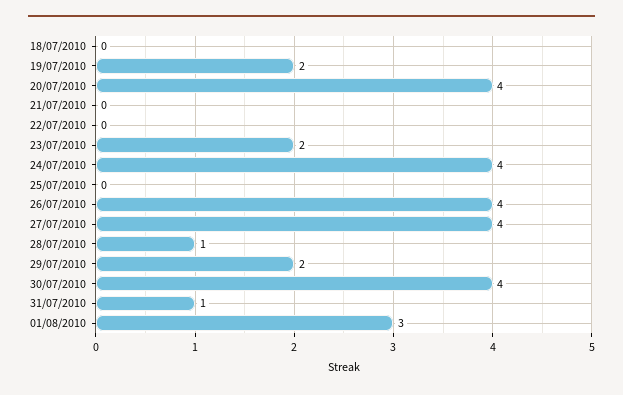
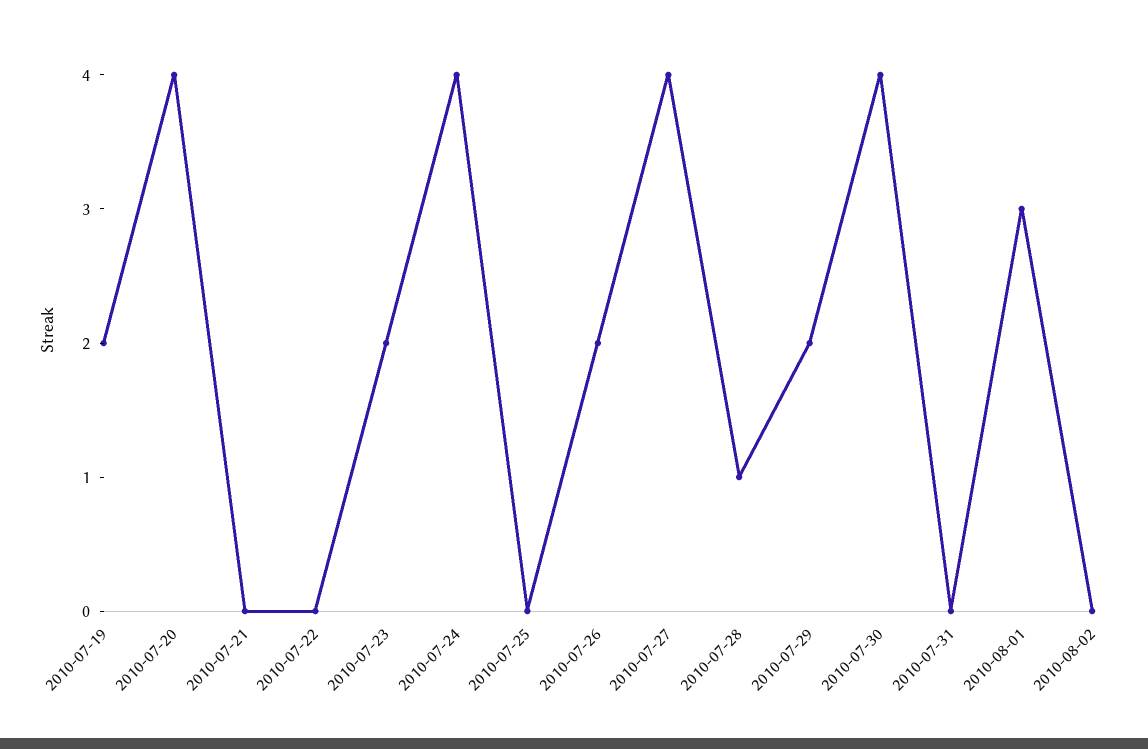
18/07/2010: 0 -> none
26/07/2010: 4 -> 2
31/07/2010: 1 -> 0
2010-08-02: none -> 0

